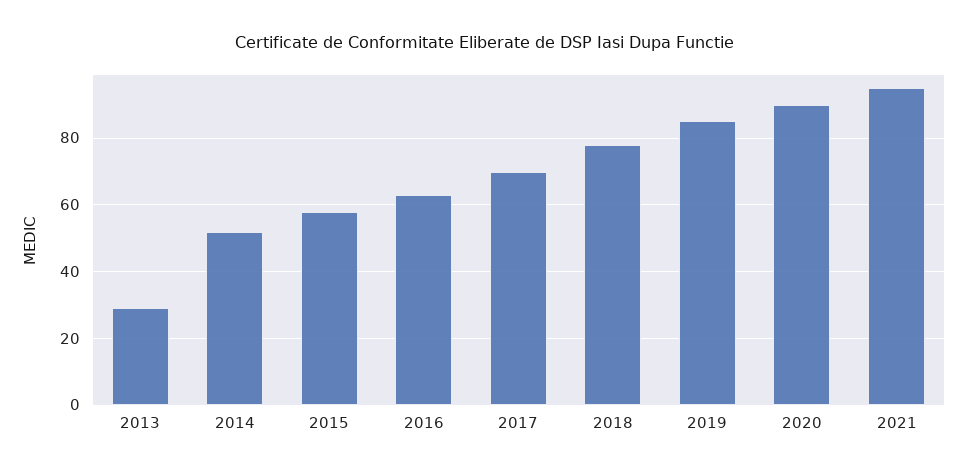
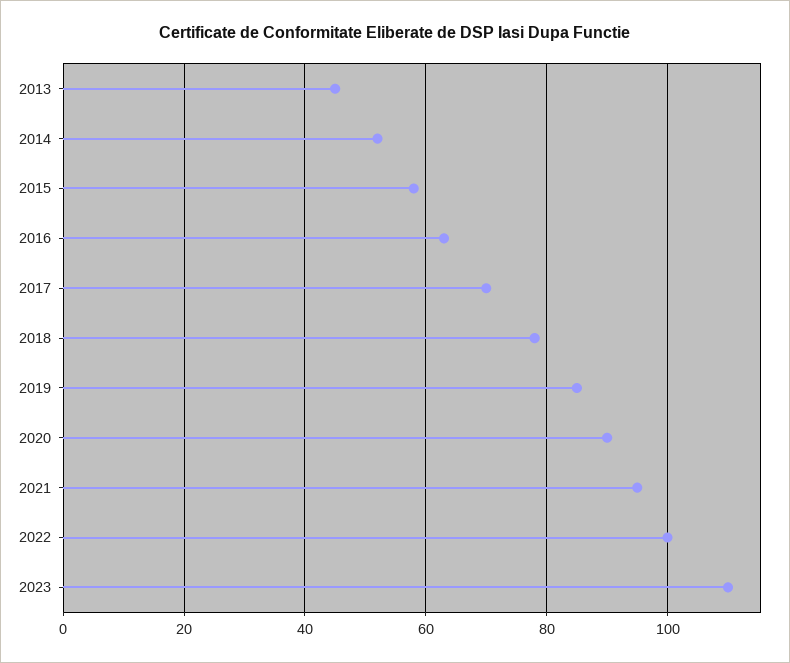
2013: 30 -> 45
2022: none -> 100
2023: none -> 110

